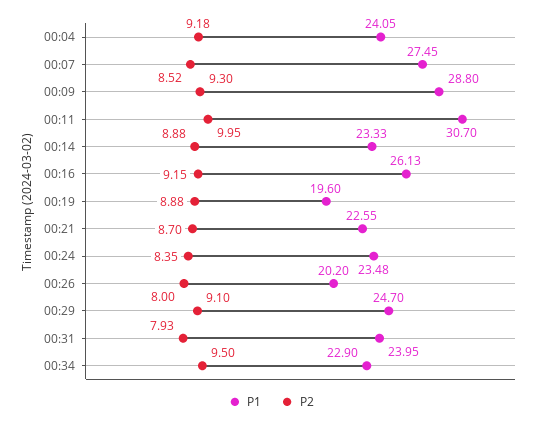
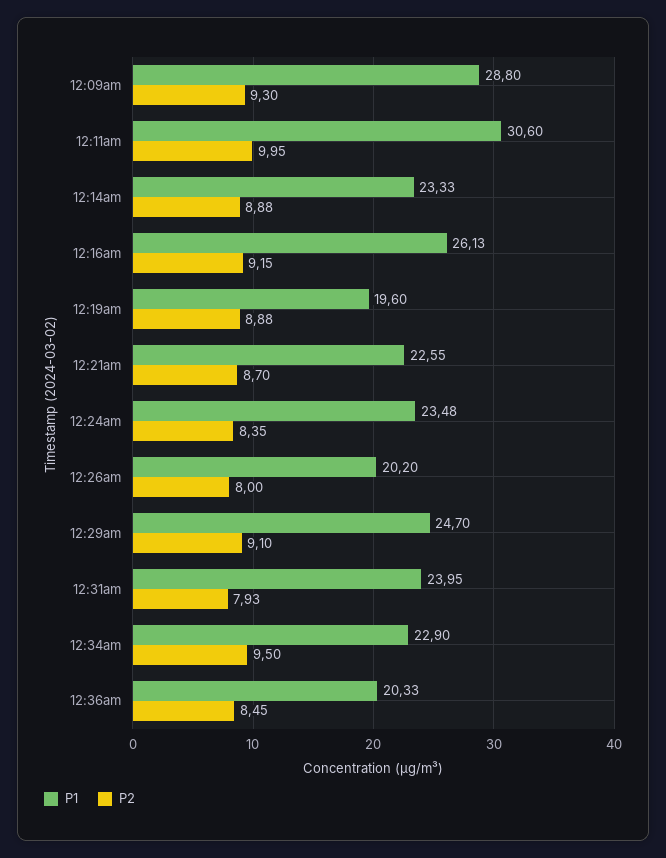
P1, 00:04: 24.05 -> none
P2, 00:04: 9.18 -> none
P1, 00:07: 27.45 -> none
P2, 00:07: 8.52 -> none
P1, 00:11: 30.7 -> 30.6
P1, 12:36am: none -> 20.33
P2, 12:36am: none -> 8.45

